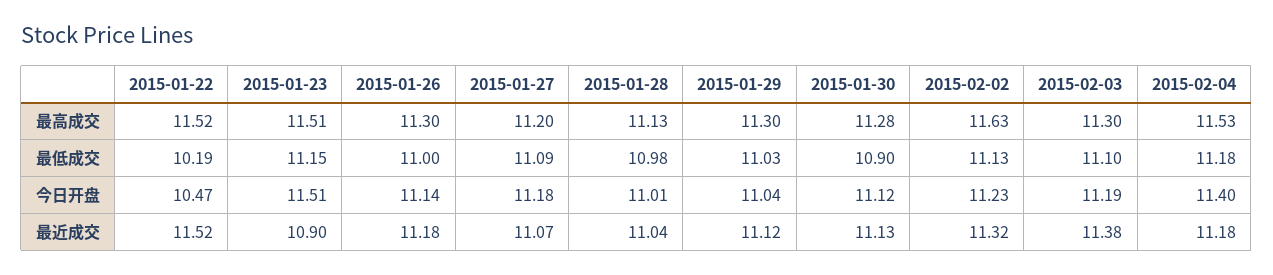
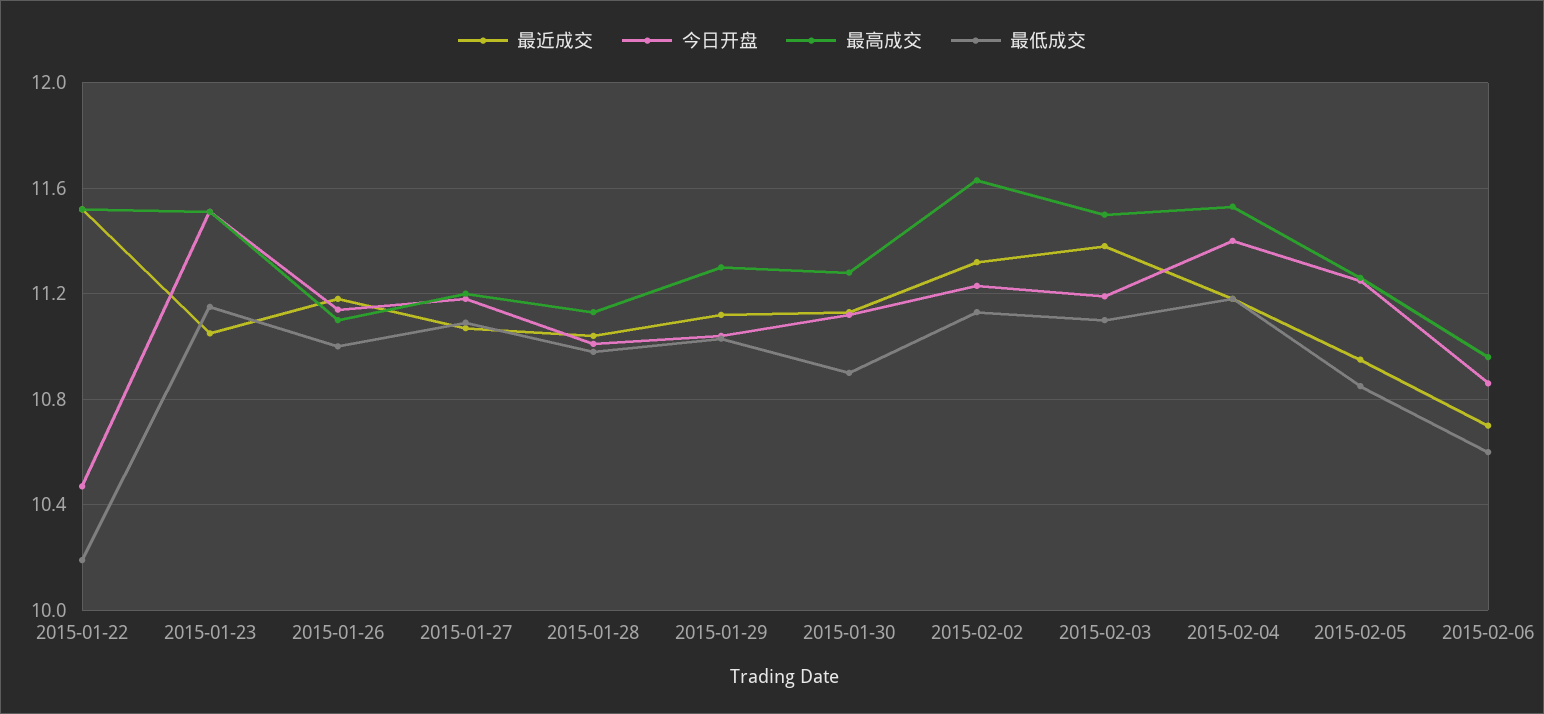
最高成交, 2015-01-26: 11.3 -> 11.1
最高成交, 2015-02-03: 11.3 -> 11.5
最近成交, 2015-01-23: 10.9 -> 11.05
最近成交, 2015-02-05: none -> 10.95
今日开盘, 2015-02-05: none -> 11.25
最高成交, 2015-02-05: none -> 11.25
最低成交, 2015-02-05: none -> 10.85
最近成交, 2015-02-06: none -> 10.7
今日开盘, 2015-02-06: none -> 10.85
最高成交, 2015-02-06: none -> 10.95
最低成交, 2015-02-06: none -> 10.6

